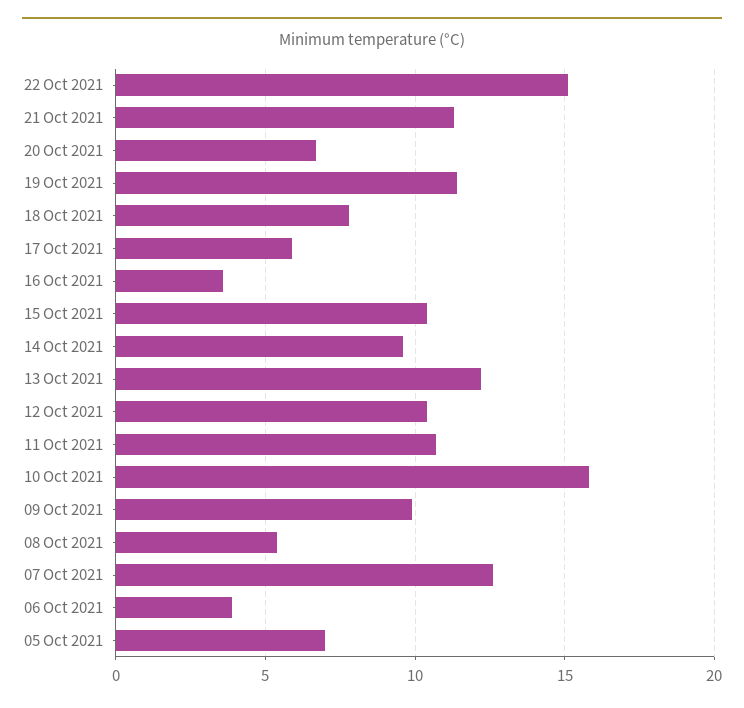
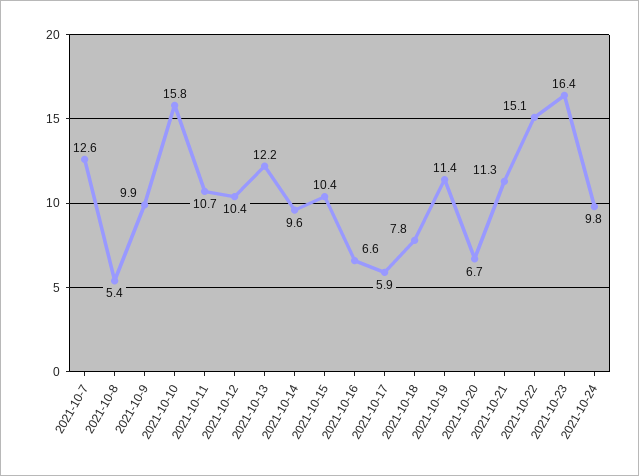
16 Oct 2021: 3.5 -> 6.6
06 Oct 2021: 4 -> none
05 Oct 2021: 7 -> none
2021-10-23: none -> 16.4
2021-10-24: none -> 9.8

